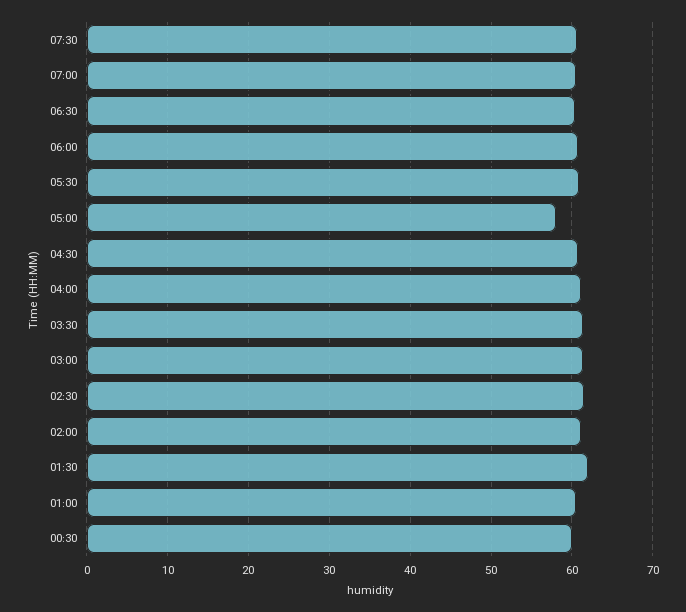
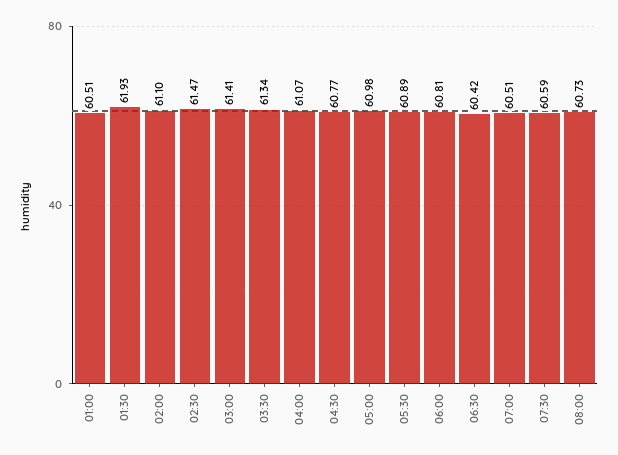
05:00: 58 -> 60.98
00:30: 60 -> none
08:00: none -> 60.73

